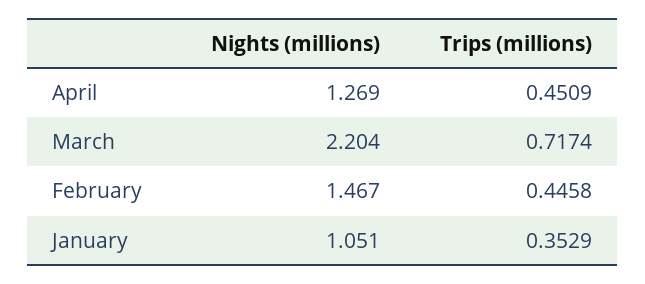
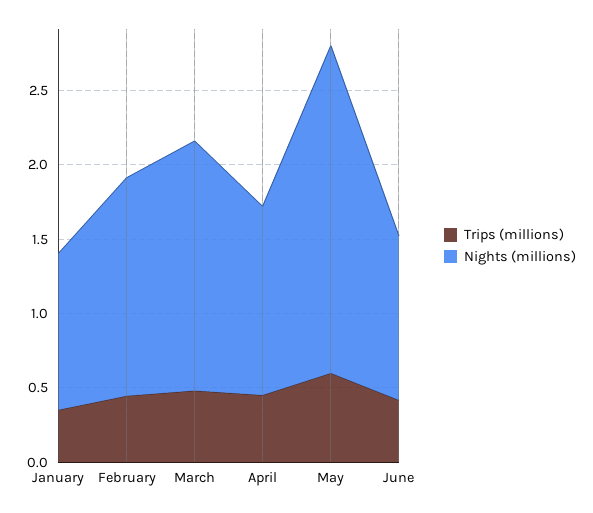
Nights (millions), March: 2.204 -> 1.7
Trips (millions), March: 0.7174 -> 0.5
Trips (millions), May: none -> 0.6
Nights (millions), May: none -> 2.2
Trips (millions), June: none -> 0.4
Nights (millions), June: none -> 1.1

